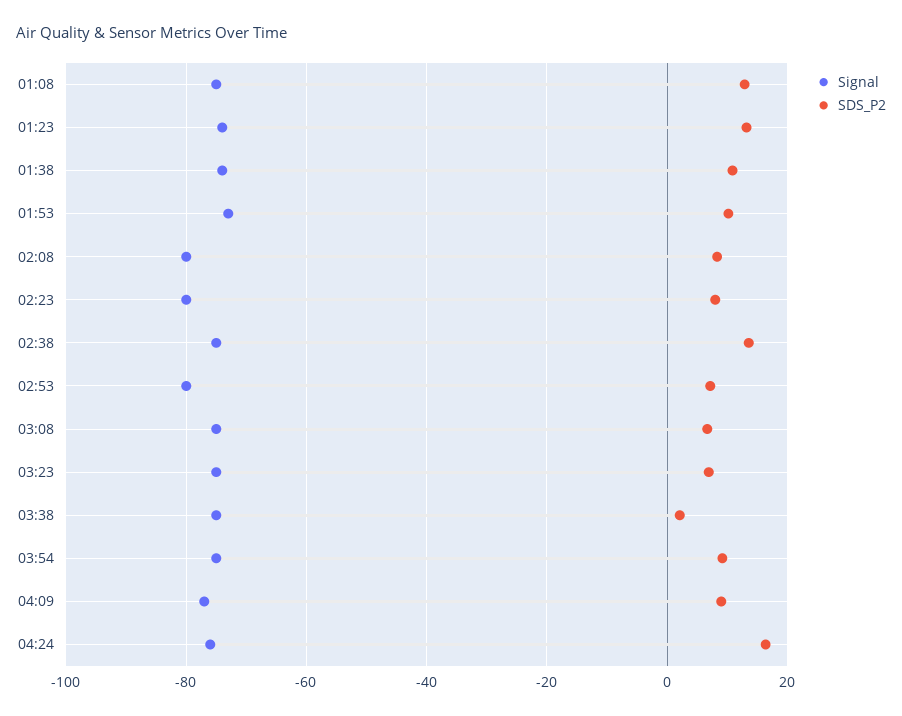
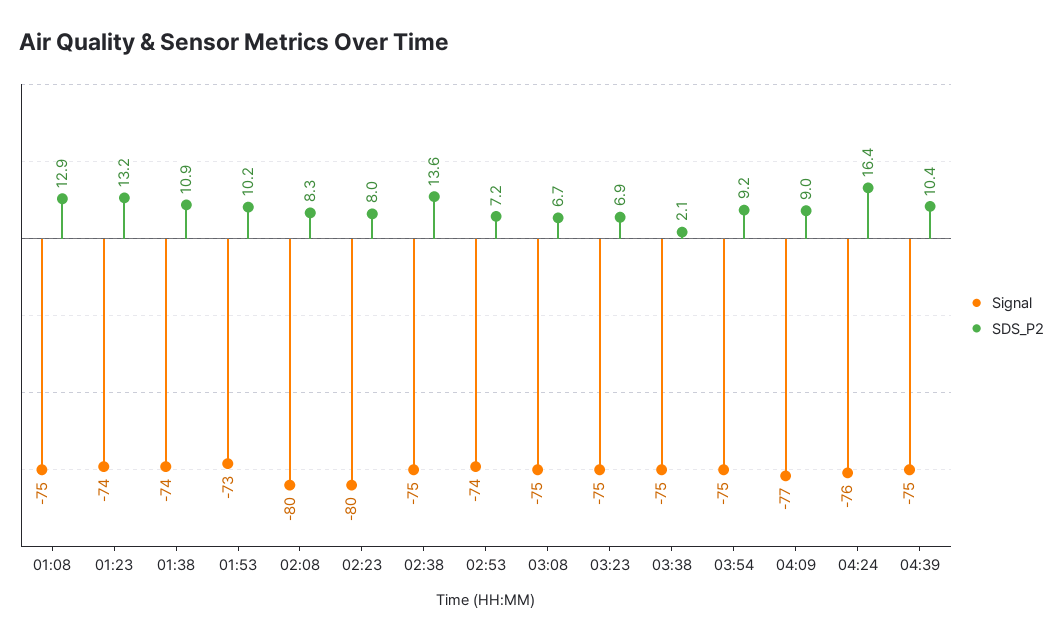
Signal, 02:53: -80 -> -74
Signal, 04:39: none -> -75
SDS_P2, 04:39: none -> 10.4

